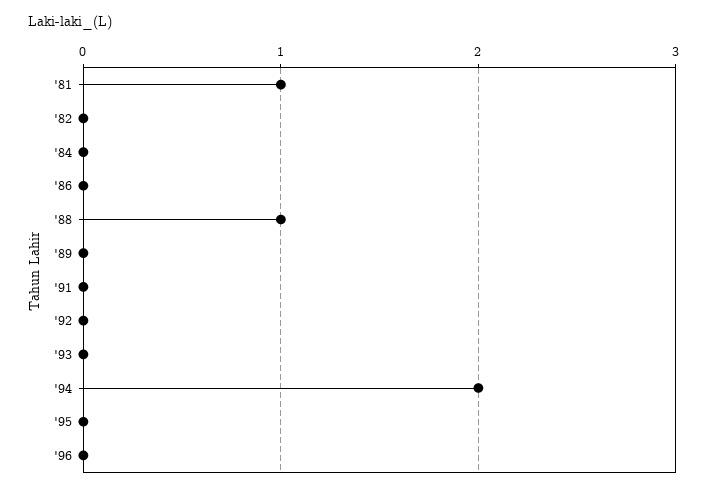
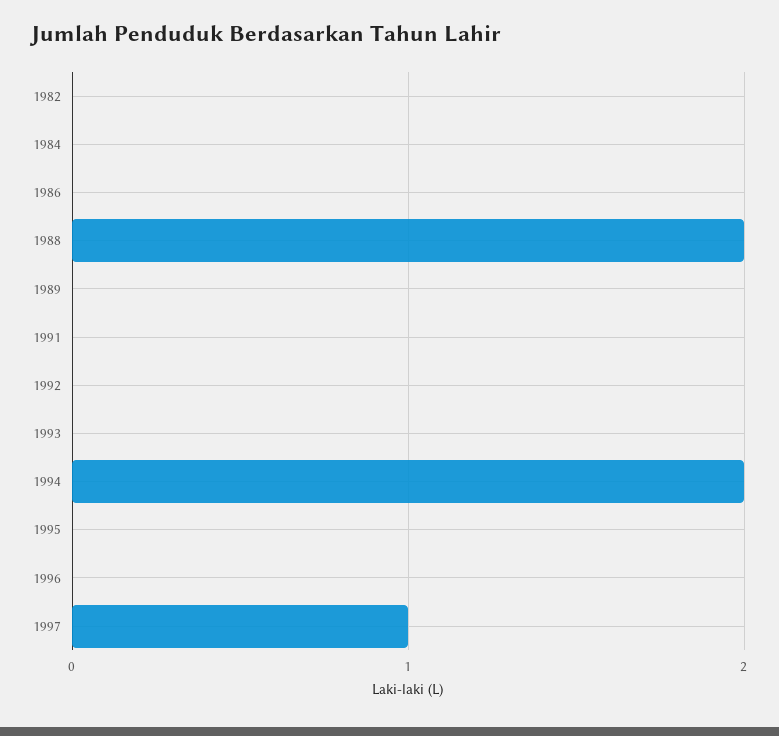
'81: 1 -> none
'88: 1 -> 2
1997: none -> 1

